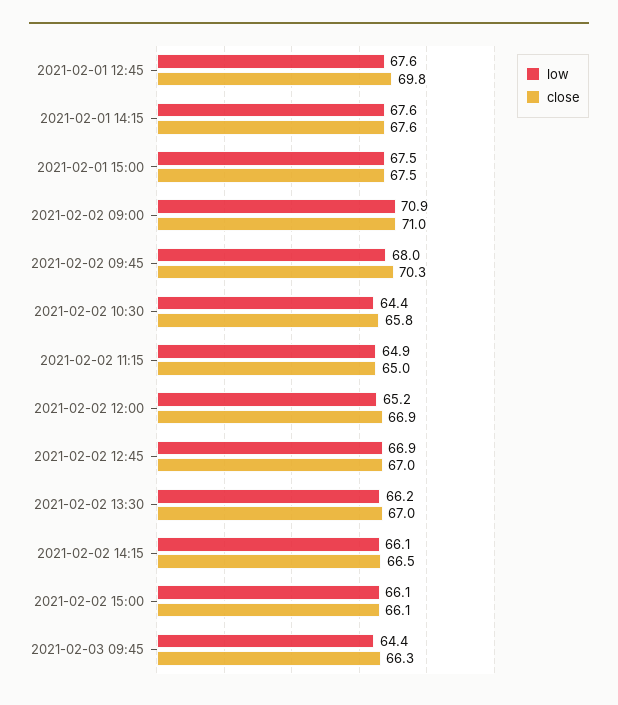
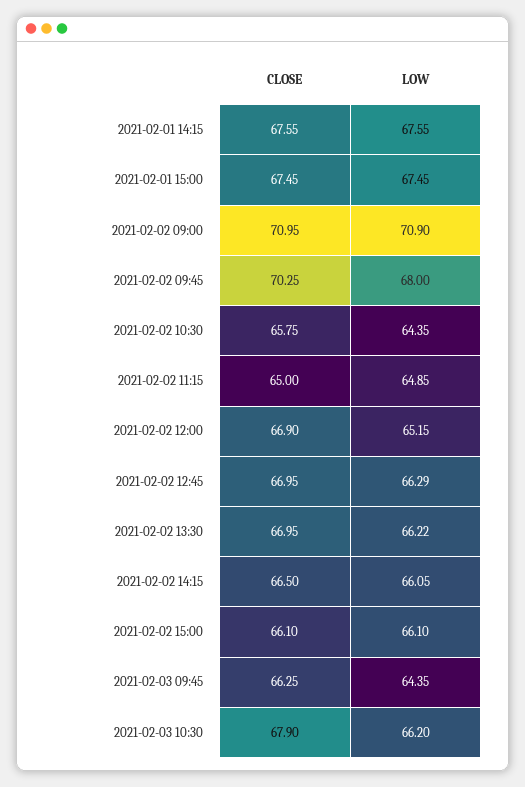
low, 2021-02-01 12:45: 67.6 -> none
close, 2021-02-01 12:45: 69.8 -> none
low, 2021-02-02 12:45: 66.9 -> 66.29
close, 2021-02-03 10:30: none -> 67.9
low, 2021-02-03 10:30: none -> 66.2

